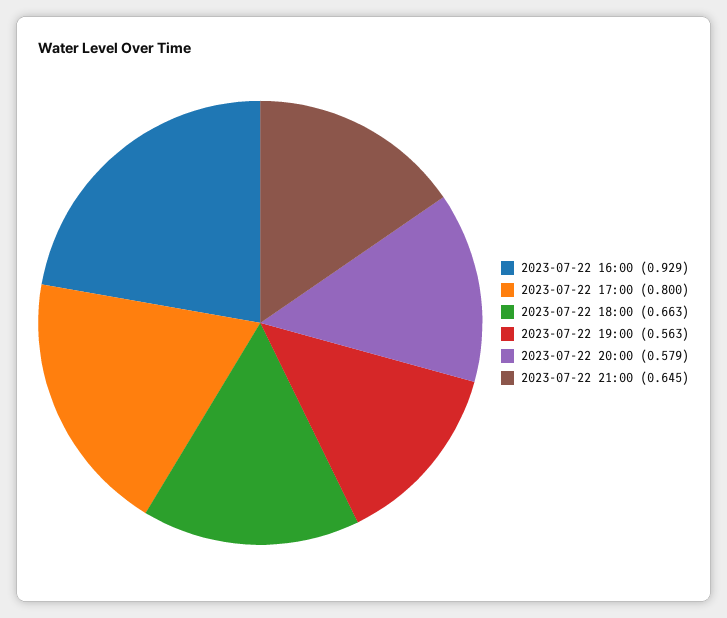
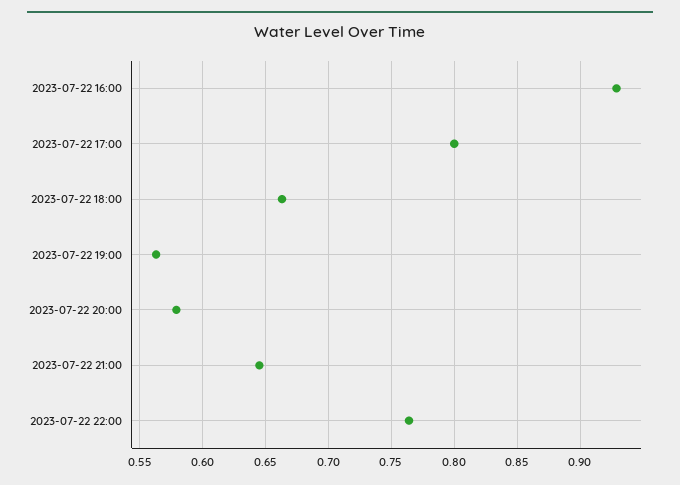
2023-07-22 22:00: none -> 0.765

